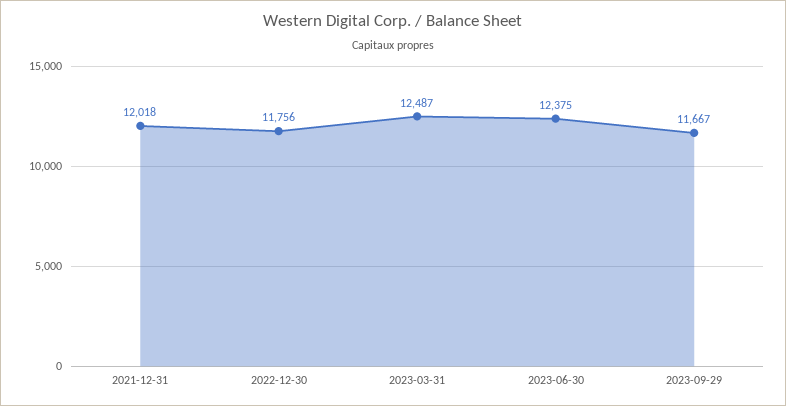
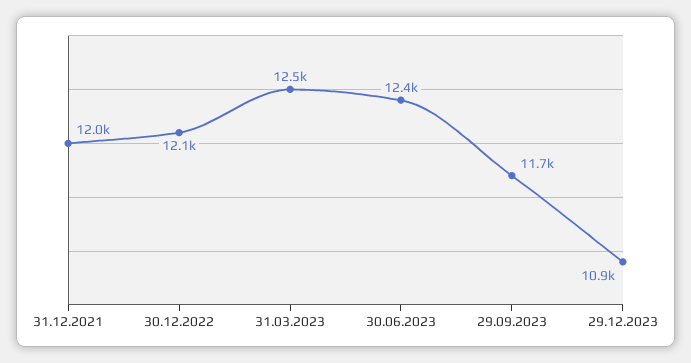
2022-12-30: 11756 -> 12100
29.12.2023: none -> 10900

